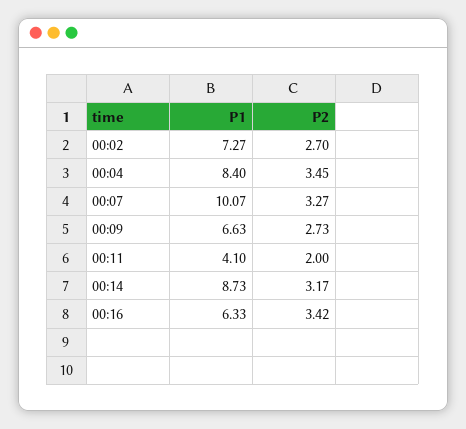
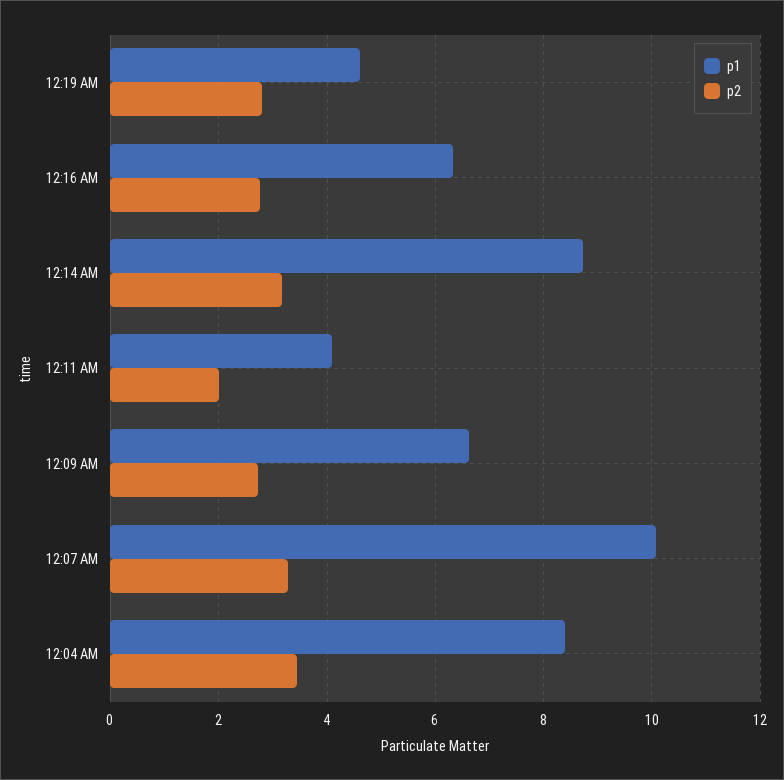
P1, 00:02: 7.27 -> none
P2, 00:02: 2.7 -> none
P2, 00:16: 3.42 -> 2.8
P1, 12:19 AM: none -> 4.6
P2, 12:19 AM: none -> 2.8

